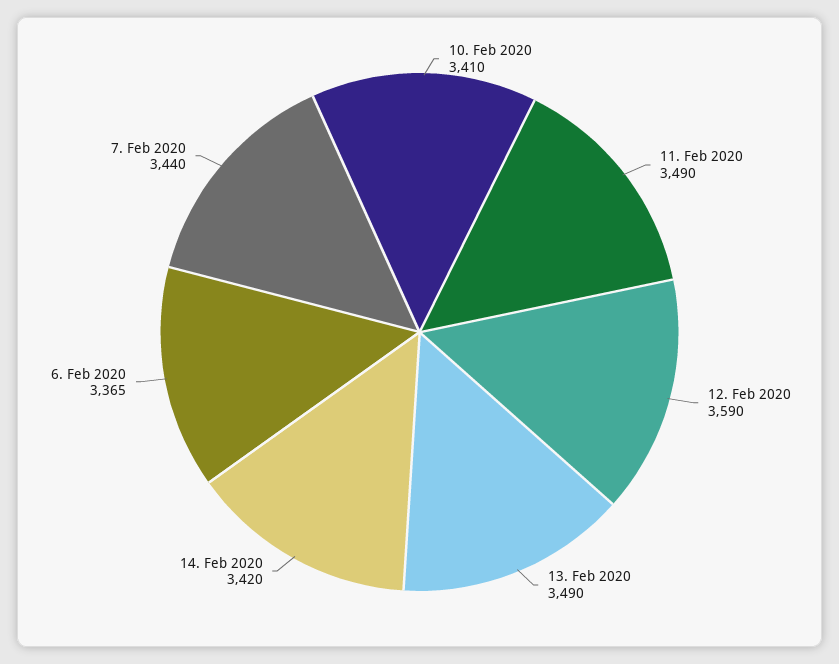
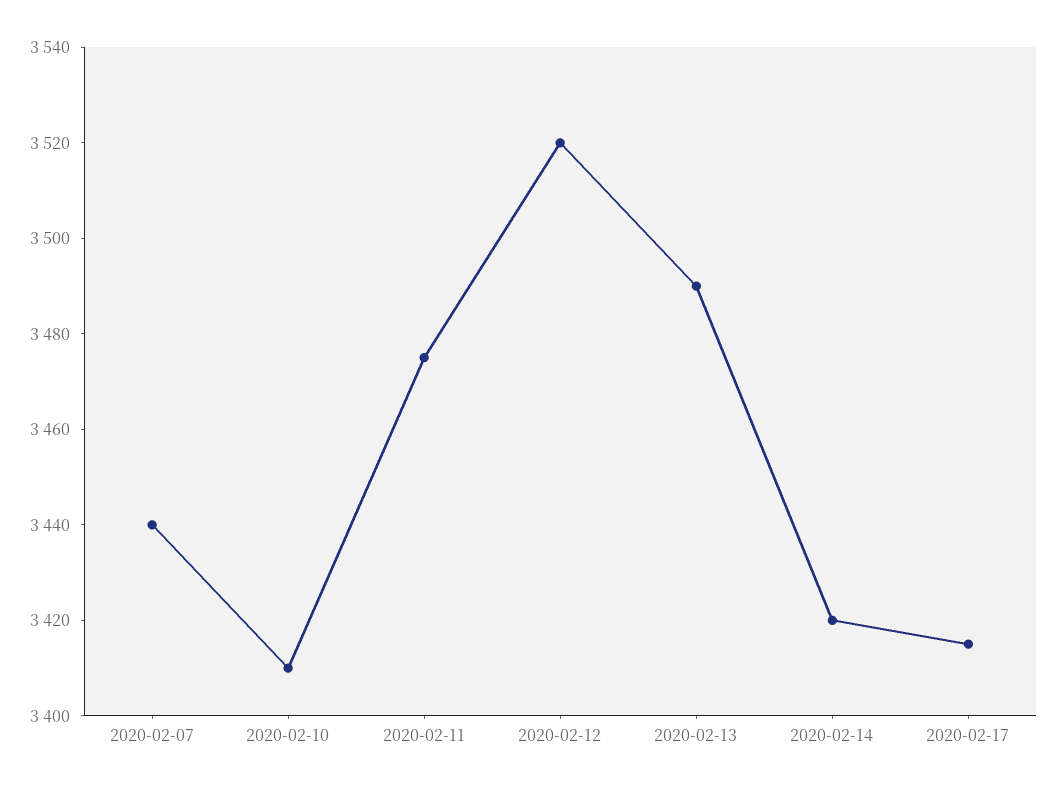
11. Feb 2020: 3490 -> 3475
12. Feb 2020: 3590 -> 3520
6. Feb 2020: 3365 -> none
2020-02-17: none -> 3415

